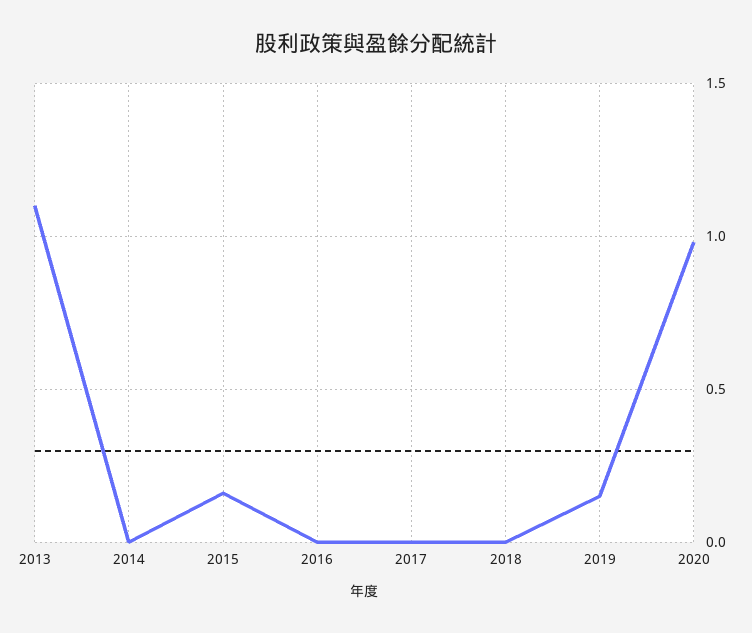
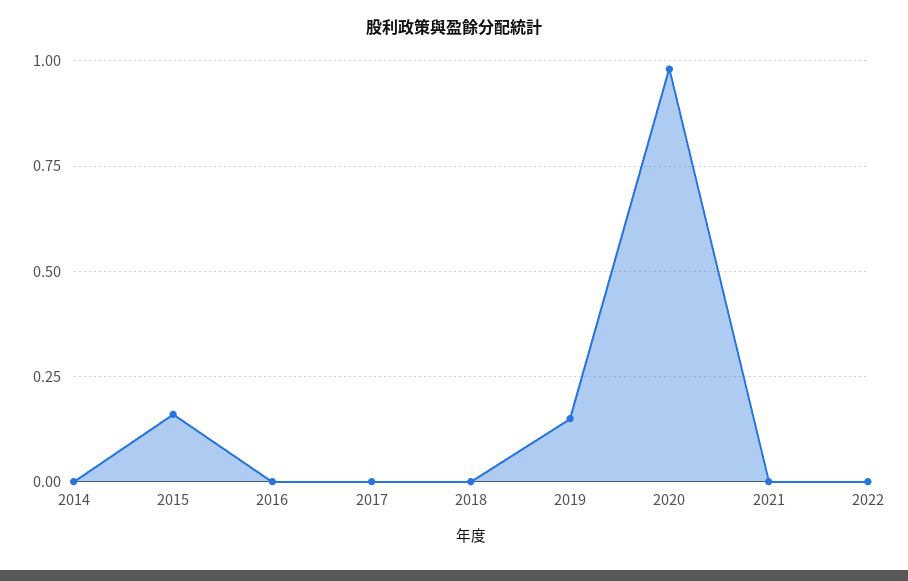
2013: 1.1 -> none
2021: none -> 0
2022: none -> 0

